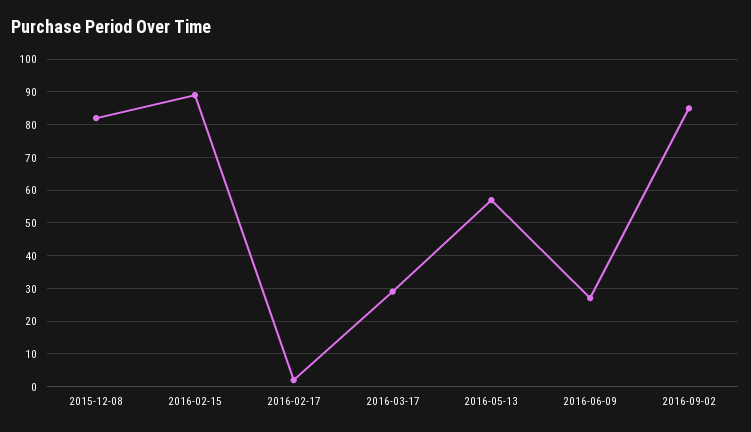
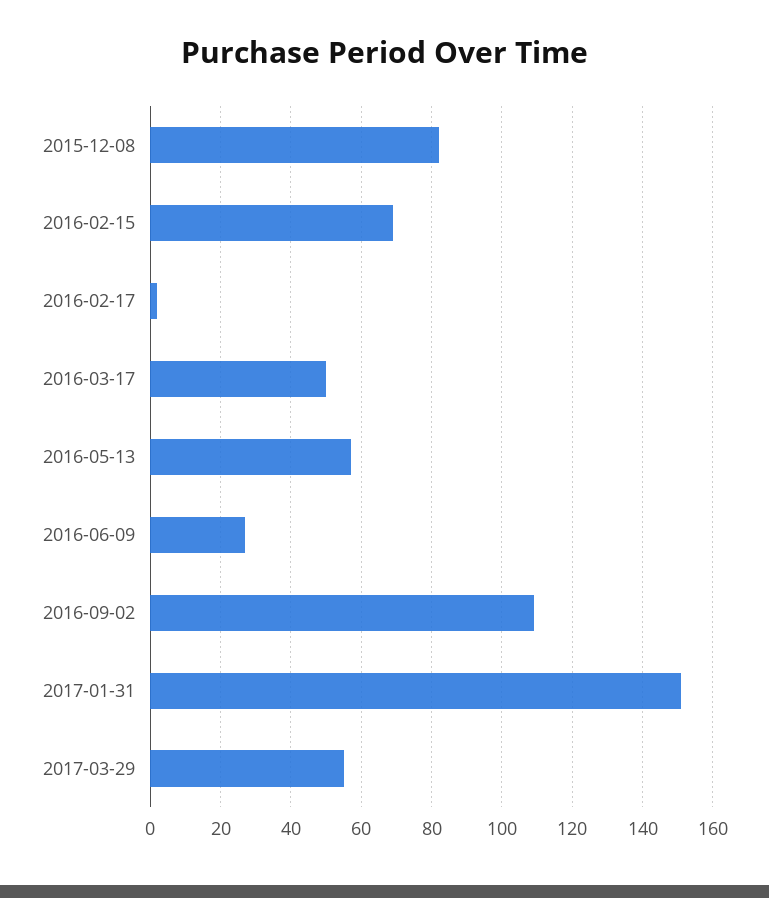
2016-02-15: 90 -> 70
2016-03-17: 30 -> 50
2016-09-02: 85 -> 110
2017-01-31: none -> 150
2017-03-29: none -> 55

